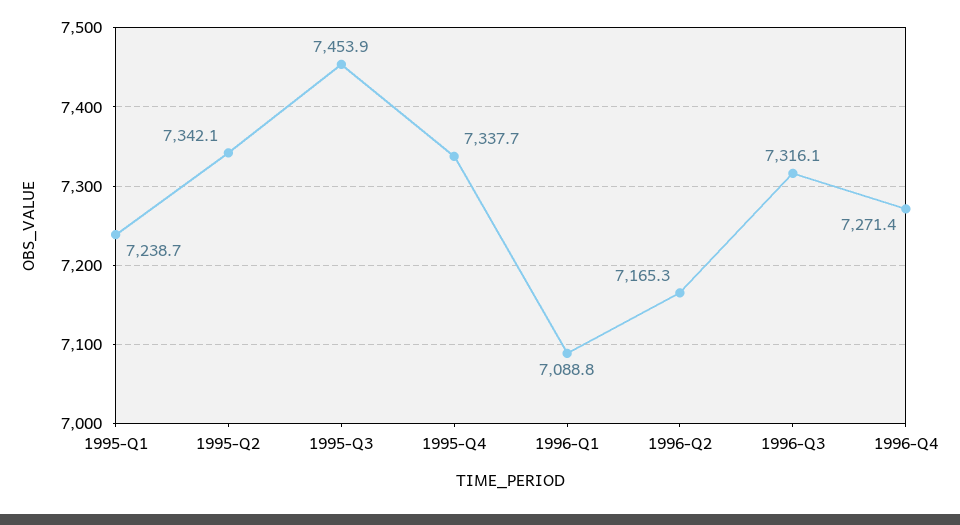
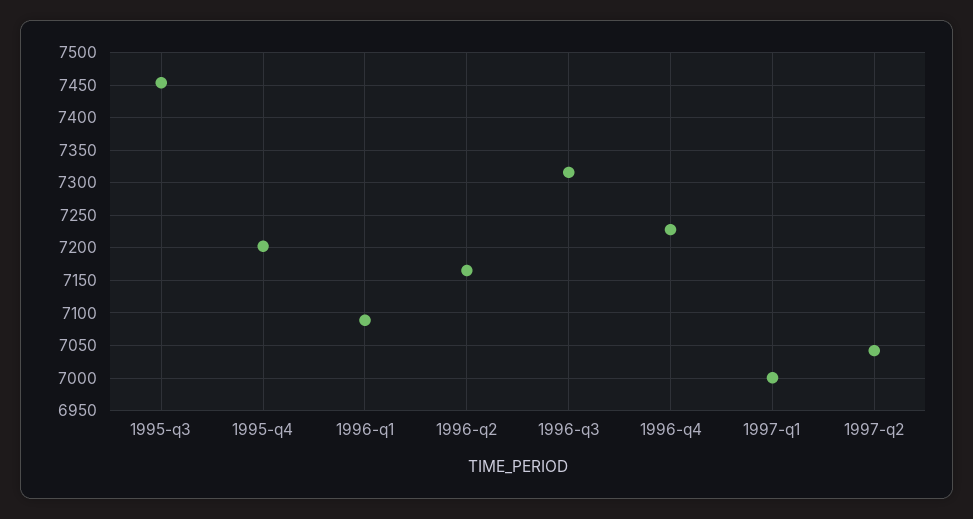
1995-Q1: 7238.7 -> none
1995-Q2: 7342.1 -> none
1995-Q4: 7337.7 -> 7200
1996-Q4: 7271.4 -> 7230
1997-q1: none -> 7000
1997-q2: none -> 7040

